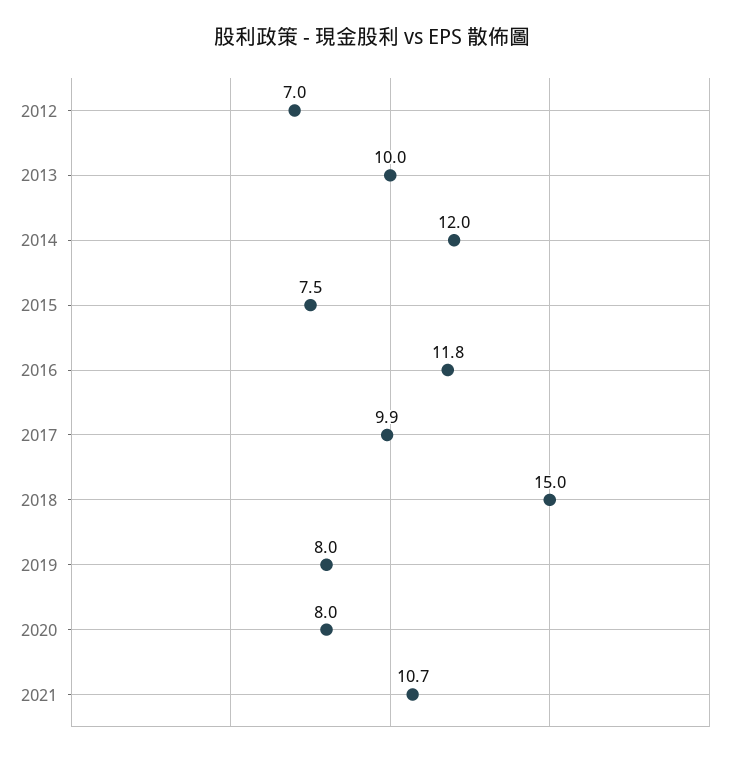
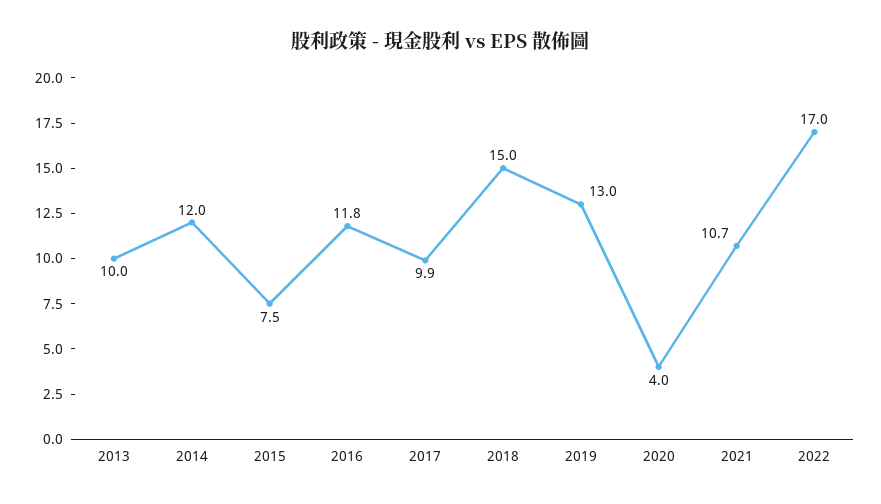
2012: 7 -> none
2019: 8 -> 13
2020: 8 -> 4
2022: none -> 17

